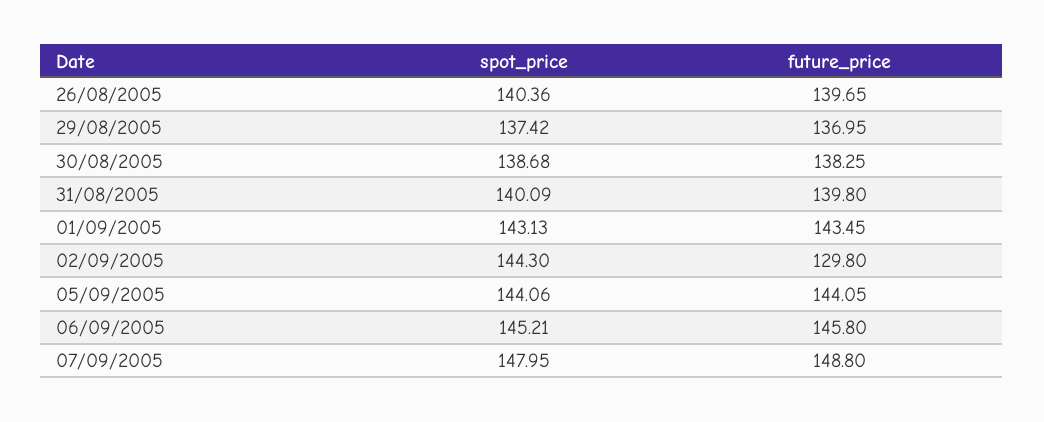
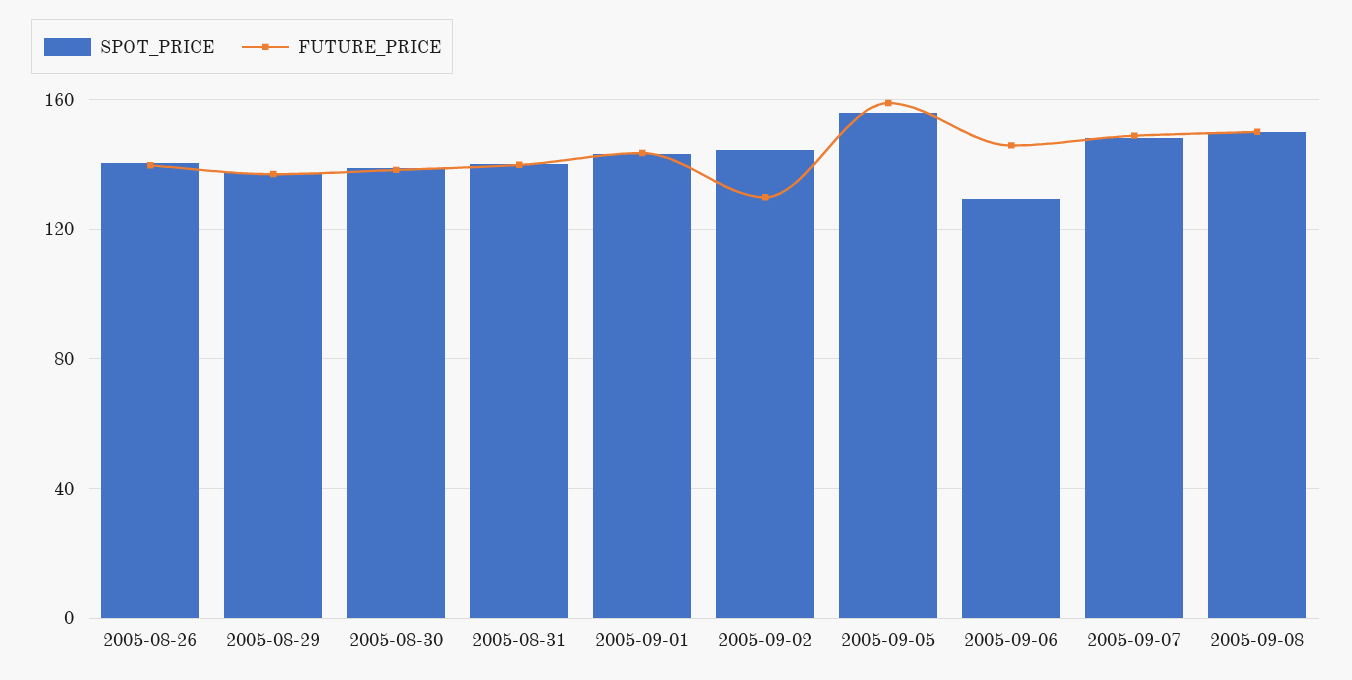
spot_price, 05/09/2005: 144.06 -> 155
future_price, 05/09/2005: 144.05 -> 160
spot_price, 06/09/2005: 145.21 -> 130
spot_price, 2005-09-08: none -> 150
future_price, 2005-09-08: none -> 150

